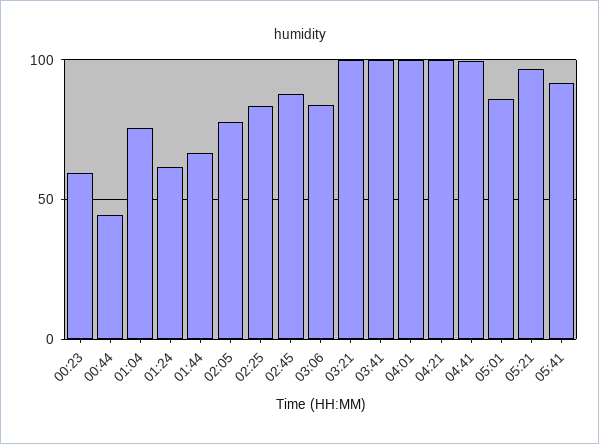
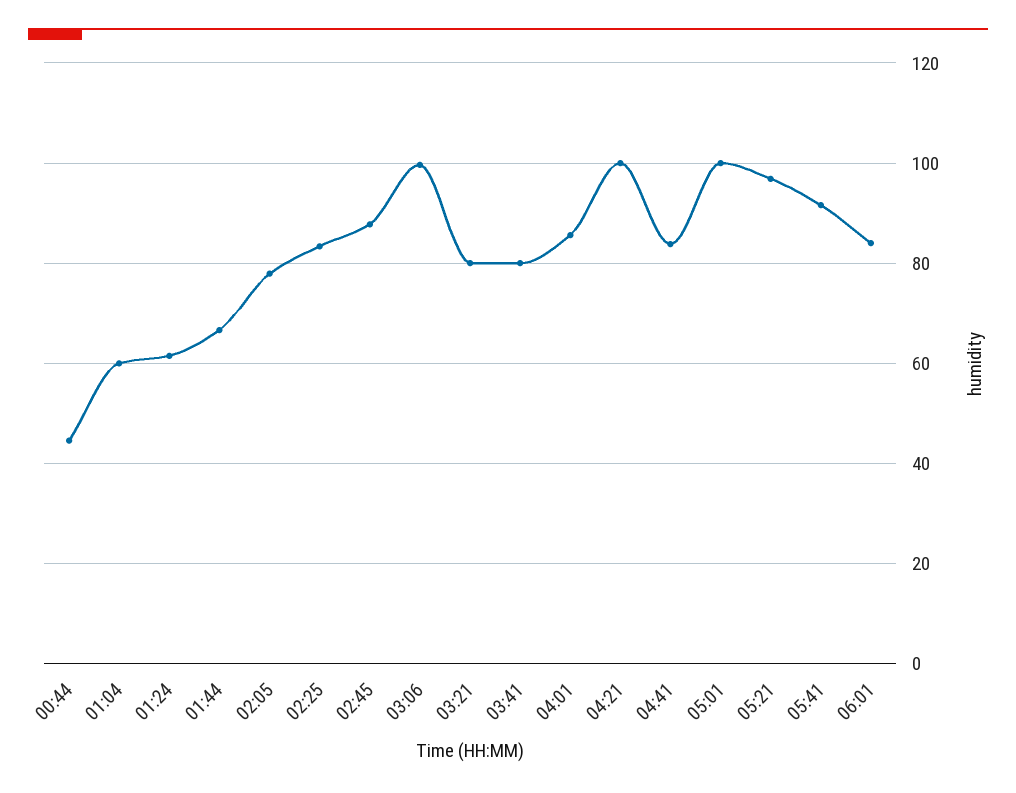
00:23: 60 -> none
01:04: 75 -> 60
03:06: 85 -> 100
03:21: 100 -> 80
03:41: 100 -> 80
04:01: 100 -> 86
04:41: 100 -> 84
05:01: 85 -> 100
06:01: none -> 84

